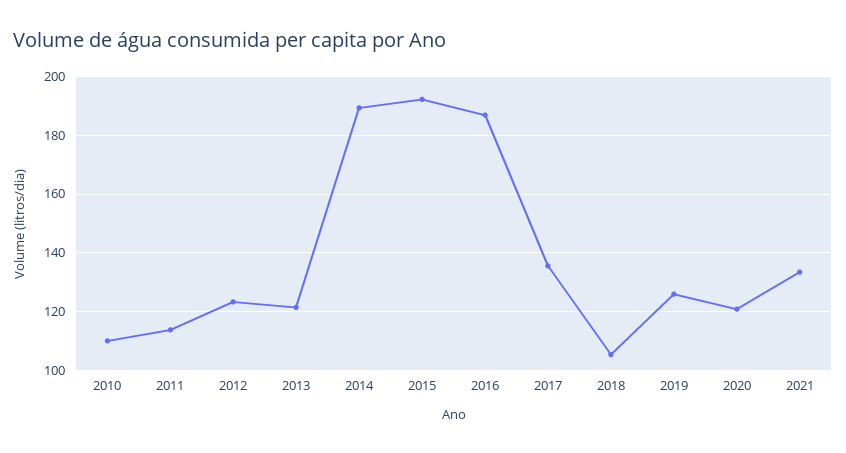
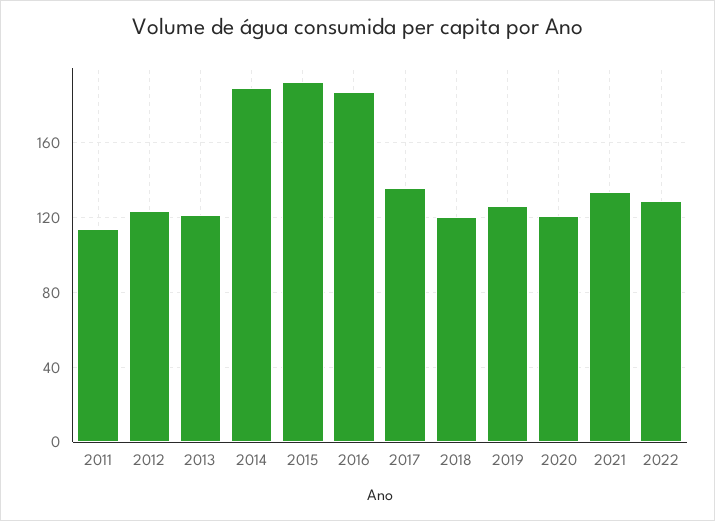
2010: 110 -> none
2018: 105 -> 120
2022: none -> 130

